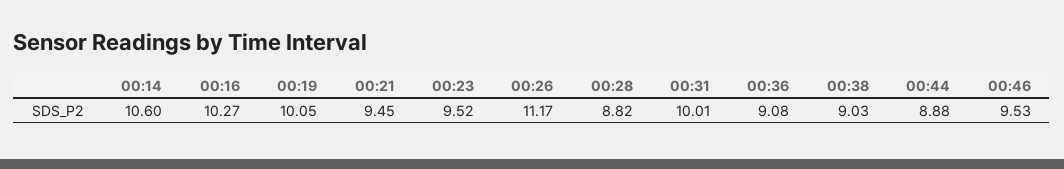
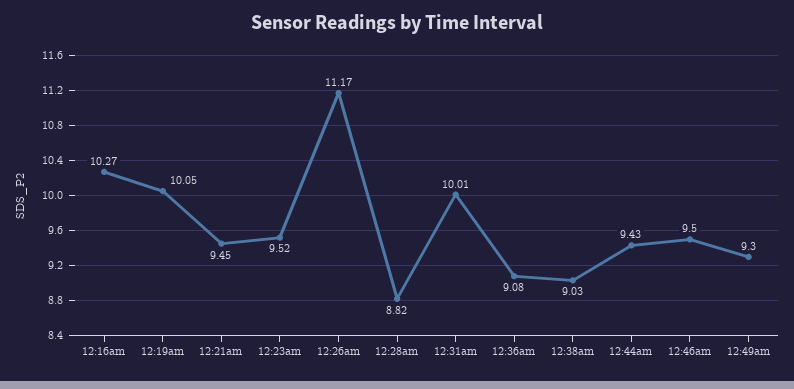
00:14: 10.6 -> none
00:44: 8.88 -> 9.43
00:46: 9.53 -> 9.5
12:49am: none -> 9.3

